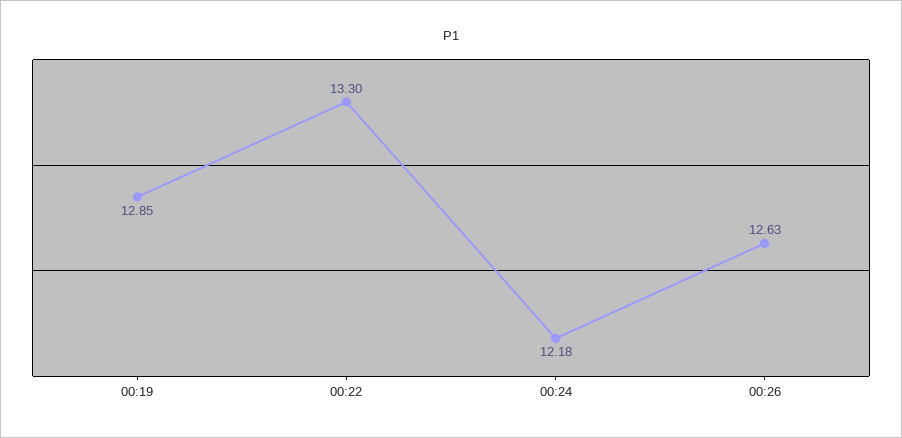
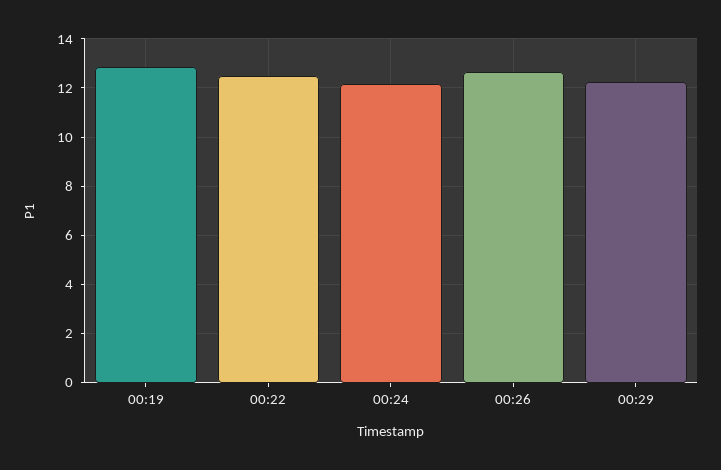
00:22: 13.3 -> 12.5
00:29: none -> 12.25

